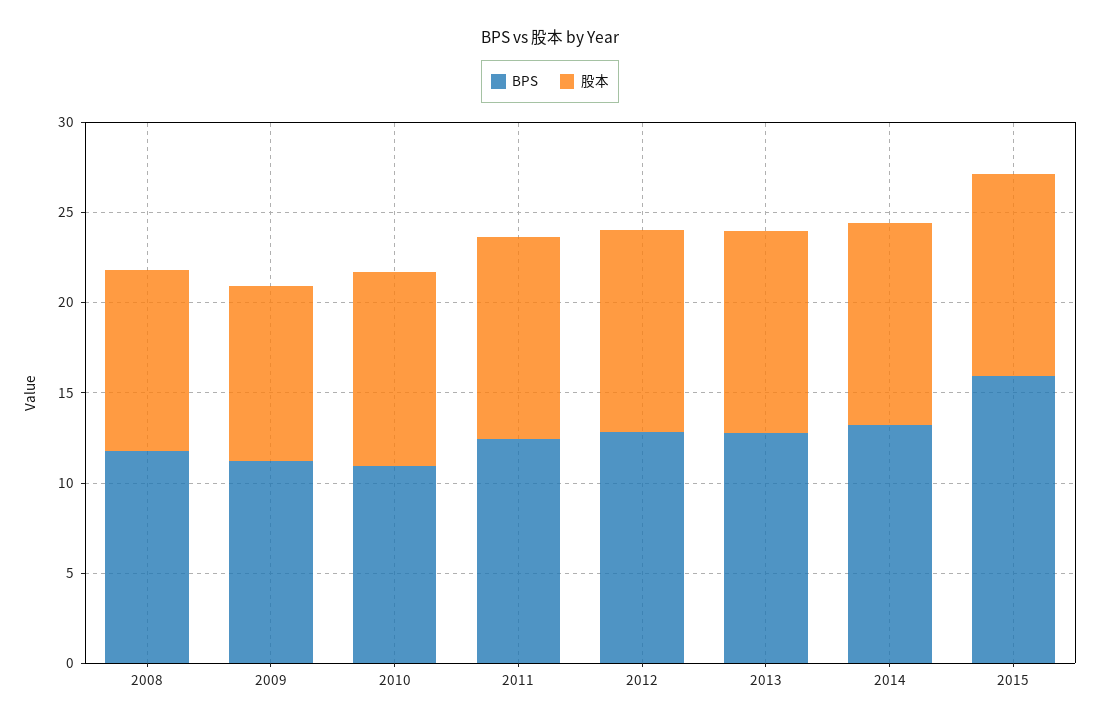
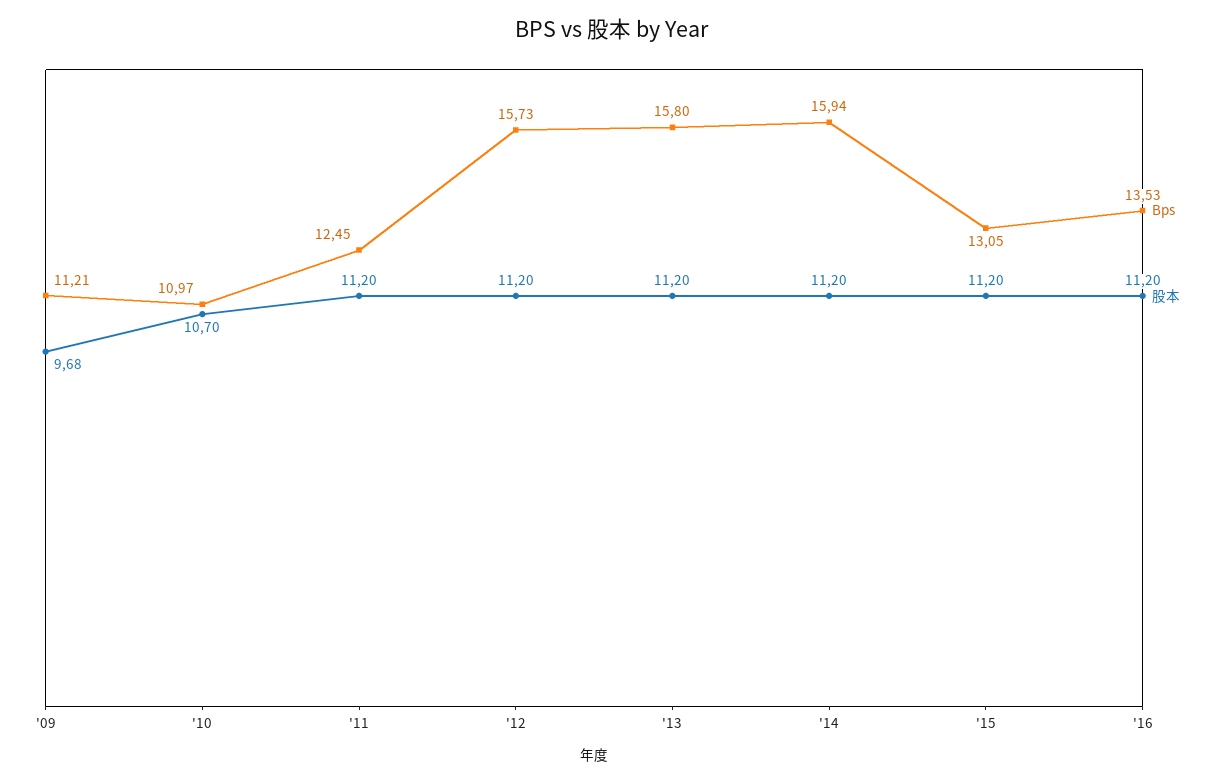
BPS, 2008: 12 -> none
股本, 2008: 10 -> none
BPS, 2012: 13 -> 15.73
BPS, 2013: 13 -> 15.8
BPS, 2014: 13 -> 15.94
BPS, 2015: 16 -> 13.05
BPS, '16: none -> 13.53
股本, '16: none -> 11.2

